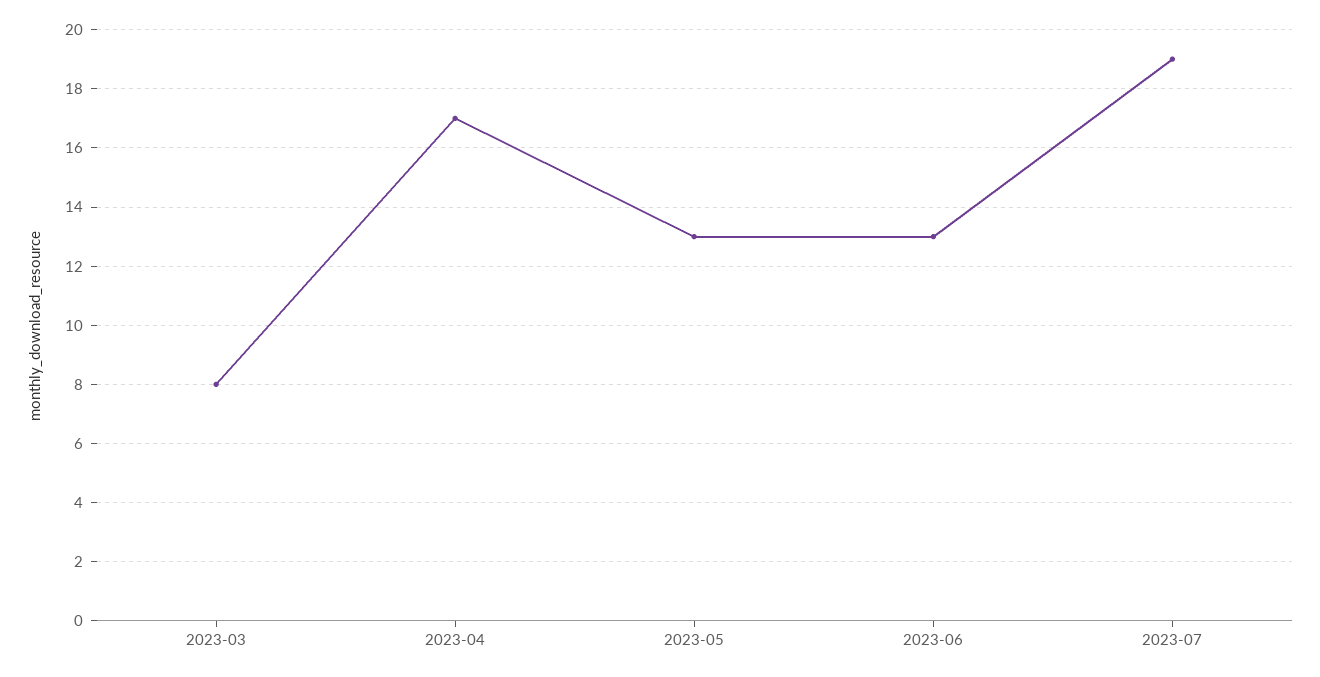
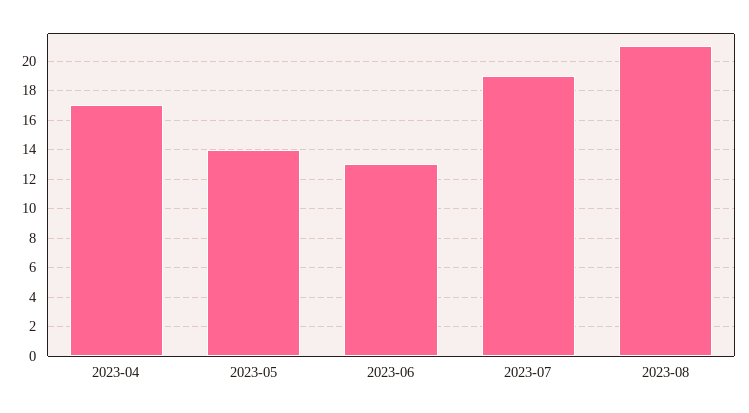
2023-03: 8 -> none
2023-05: 13 -> 14
2023-08: none -> 21

